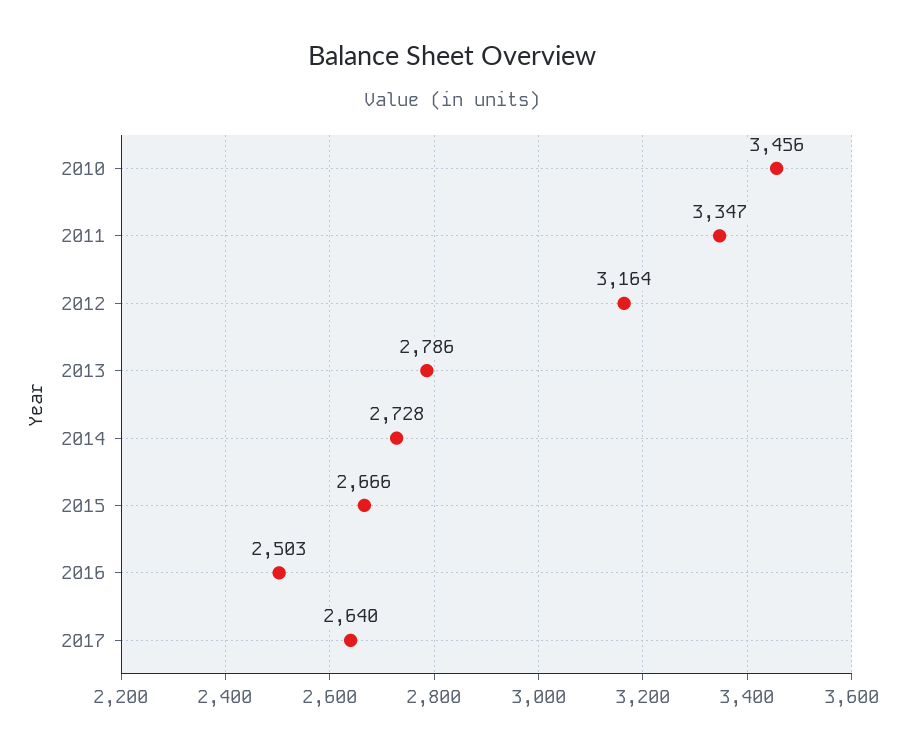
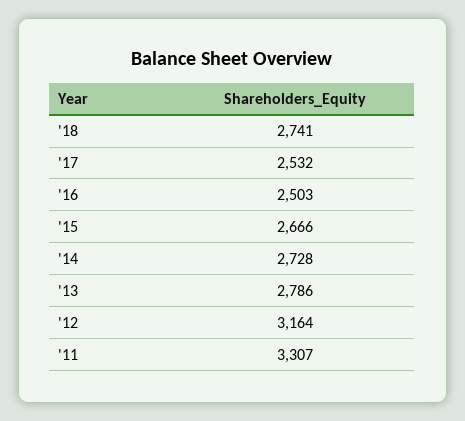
2010: 3456 -> none
2011: 3347 -> 3307
2017: 2640 -> 2532
'18: none -> 2741

